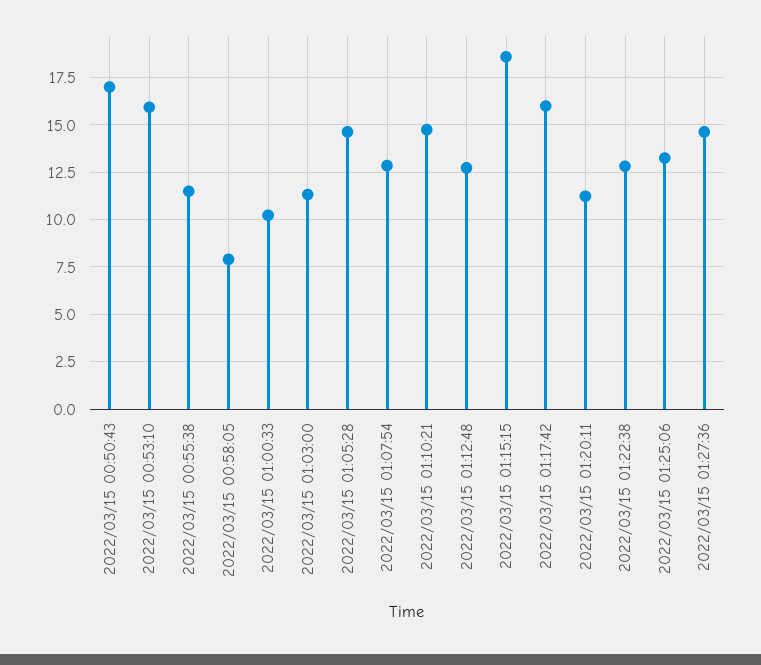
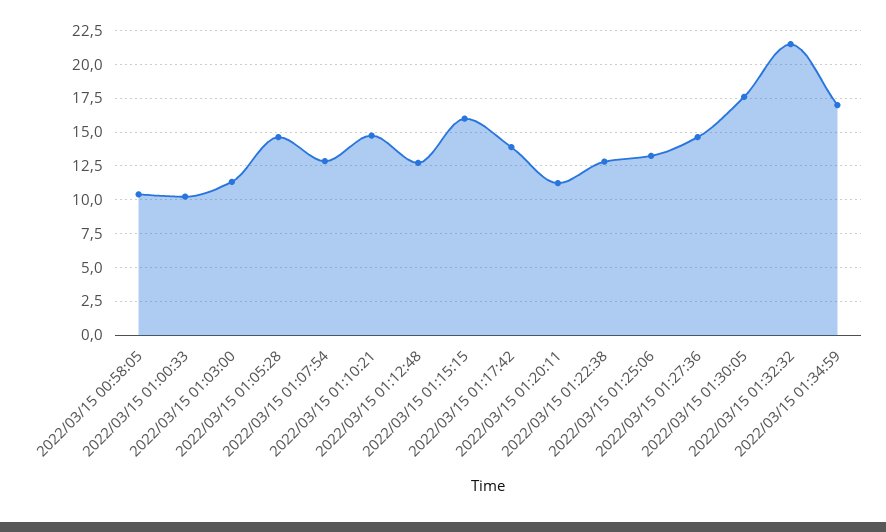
2022/03/15 00:50:43: 17 -> none
2022/03/15 00:53:10: 16 -> none
2022/03/15 00:55:38: 11.5 -> none
2022/03/15 00:58:05: 8 -> 10.5
2022/03/15 01:15:15: 18.5 -> 16
2022/03/15 01:17:42: 16 -> 14
2022/03/15 01:30:05: none -> 17.5
2022/03/15 01:32:32: none -> 21.5
2022/03/15 01:34:59: none -> 17

